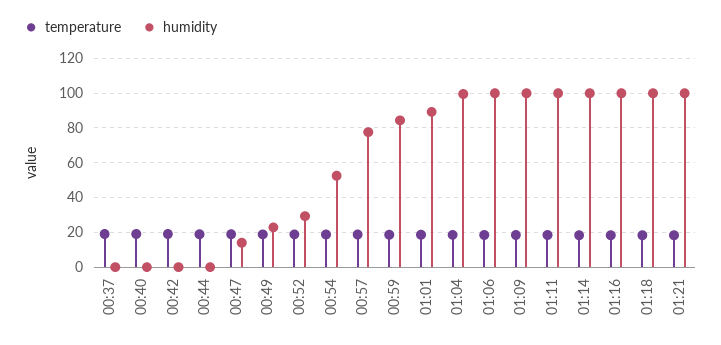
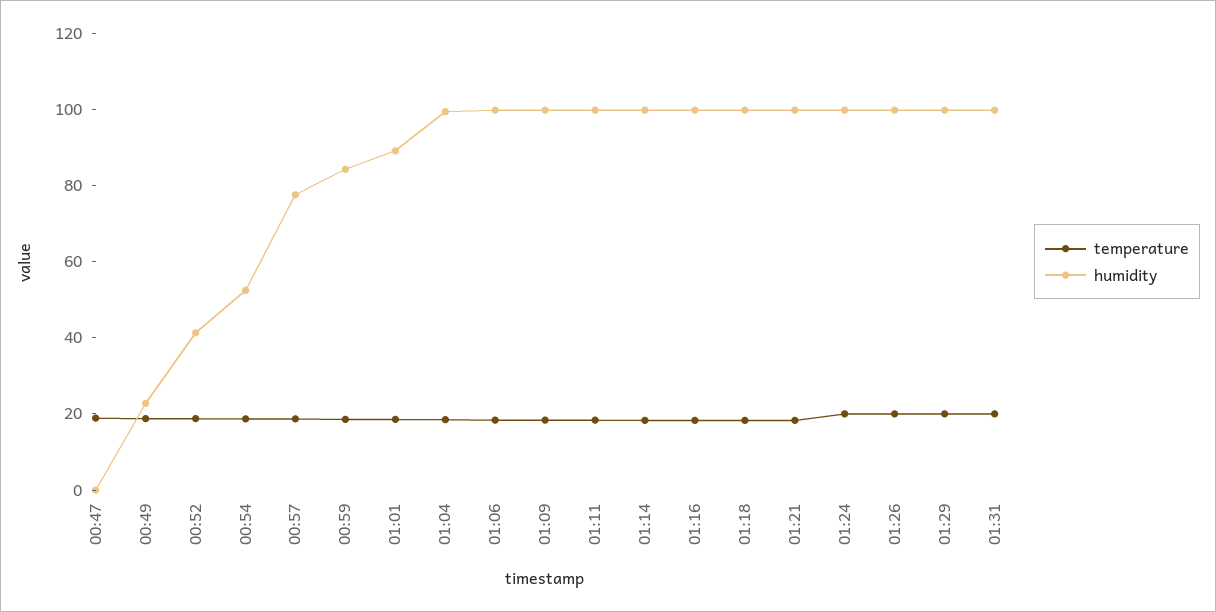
temperature, 00:37: 20 -> none
humidity, 00:37: 0 -> none
temperature, 00:40: 20 -> none
humidity, 00:40: 0 -> none
temperature, 00:42: 20 -> none
humidity, 00:42: 0 -> none
temperature, 00:44: 20 -> none
humidity, 00:44: 0 -> none
humidity, 00:47: 15 -> 0
humidity, 00:52: 30 -> 40
temperature, 01:24: none -> 20
humidity, 01:24: none -> 100
temperature, 01:26: none -> 20
humidity, 01:26: none -> 100
temperature, 01:29: none -> 20
humidity, 01:29: none -> 100
temperature, 01:31: none -> 20
humidity, 01:31: none -> 100

